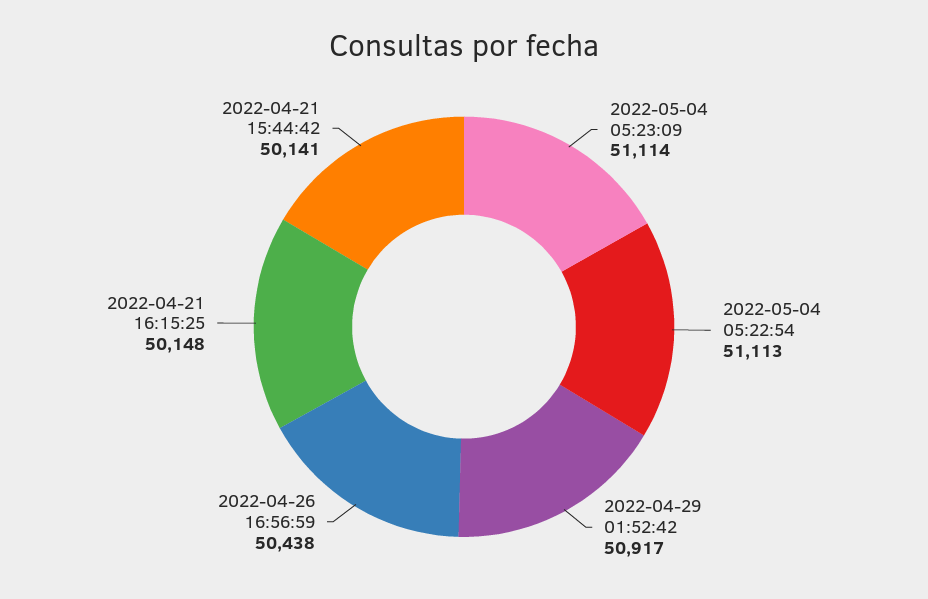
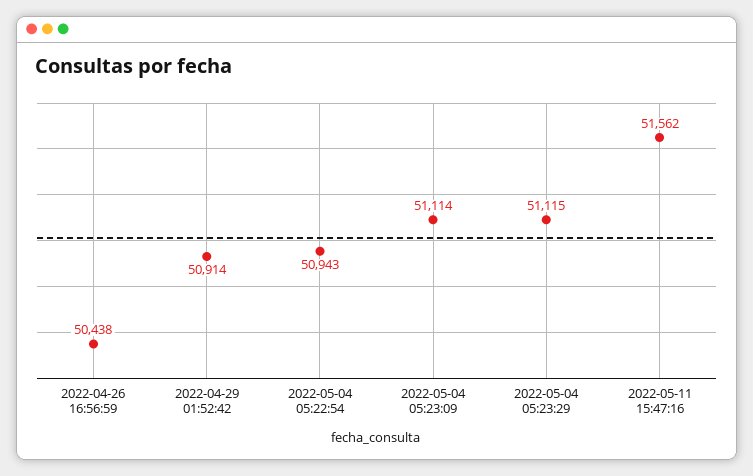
2022-05-04 05:22:54: 51113 -> 50943
2022-04-29 01:52:42: 50917 -> 50914
2022-04-21 16:15:25: 50148 -> none
2022-04-21 15:44:42: 50141 -> none
2022-05-04 05:23:29: none -> 51115
2022-05-11 15:47:16: none -> 51562

